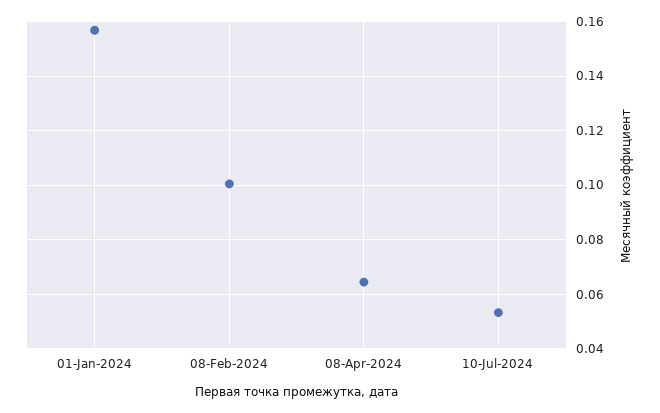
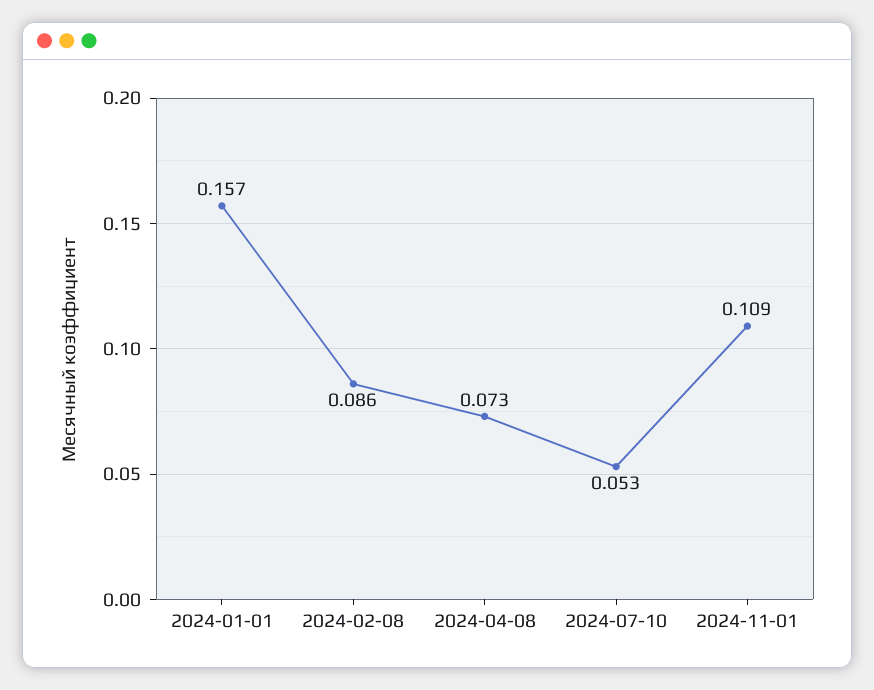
08-Feb-2024: 0.1 -> 0.086
08-Apr-2024: 0.065 -> 0.073
2024-11-01: none -> 0.109

